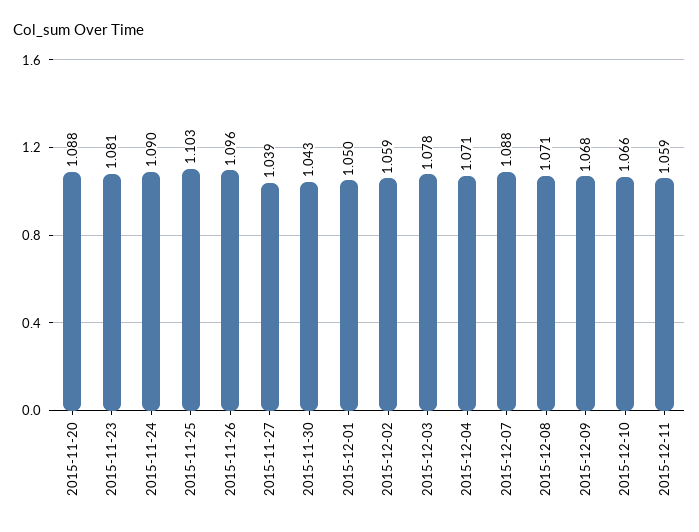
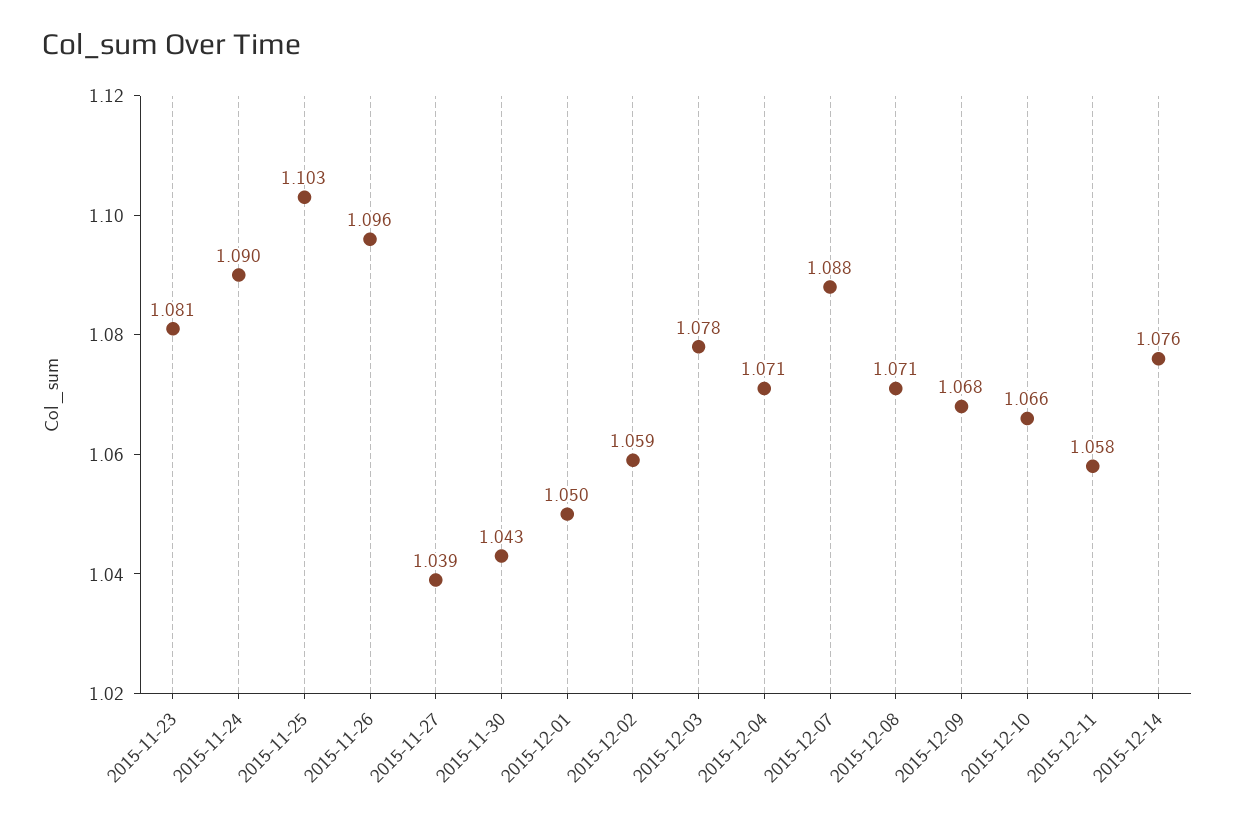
2015-11-20: 1.088 -> none
2015-12-11: 1.059 -> 1.058
2015-12-14: none -> 1.076

